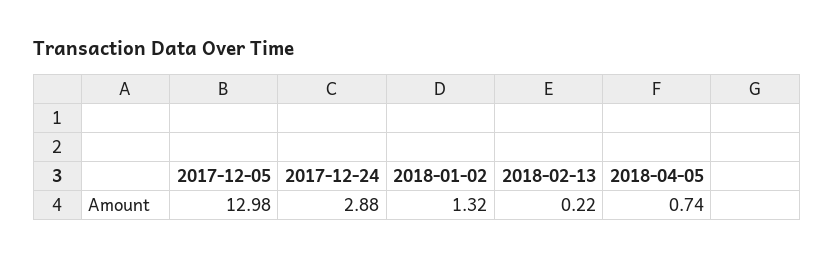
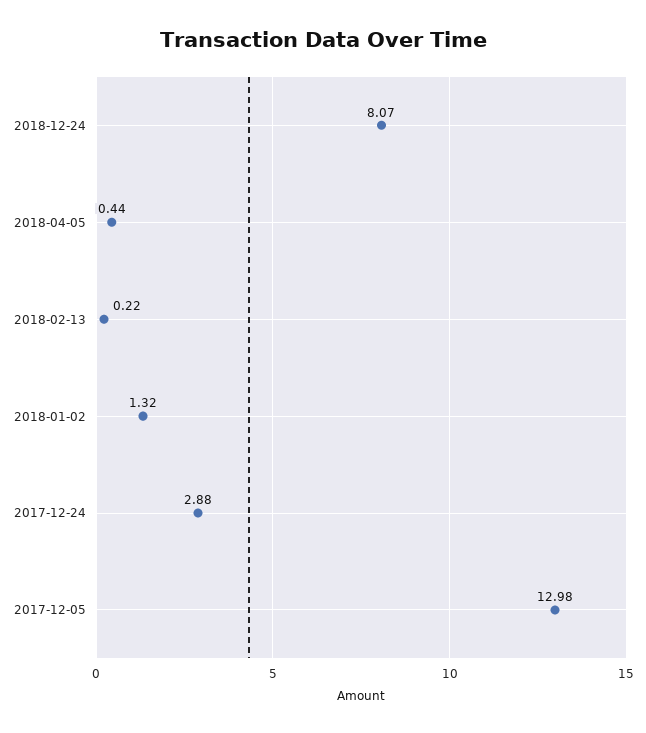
2018-04-05: 0.74 -> 0.44
2018-12-24: none -> 8.07

